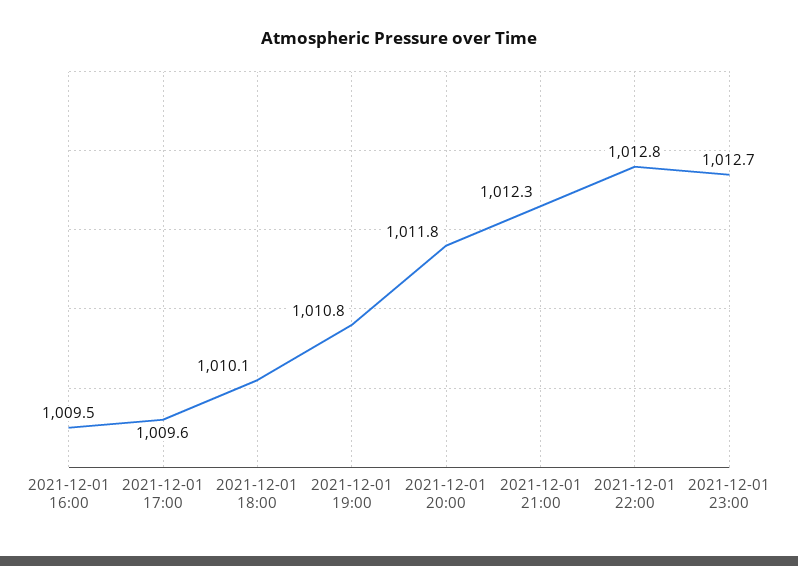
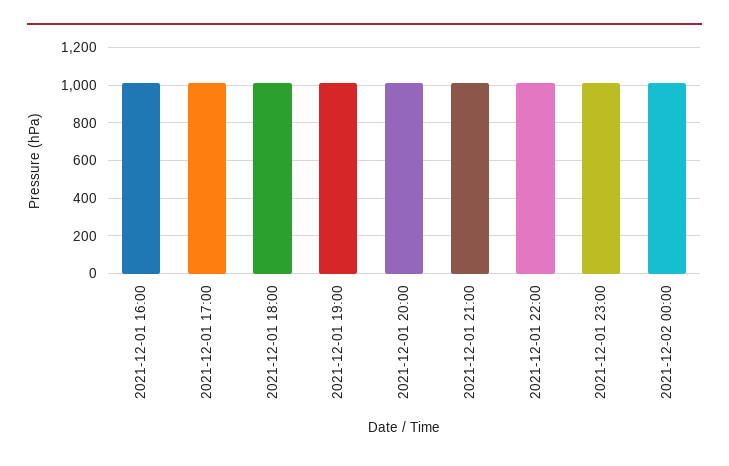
2021-12-02 00:00: none -> 1000

